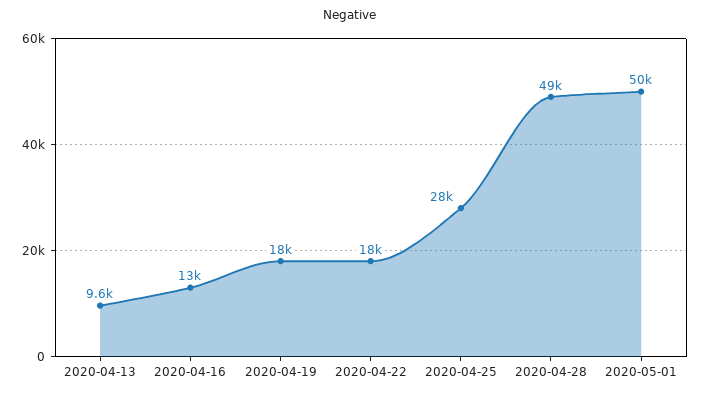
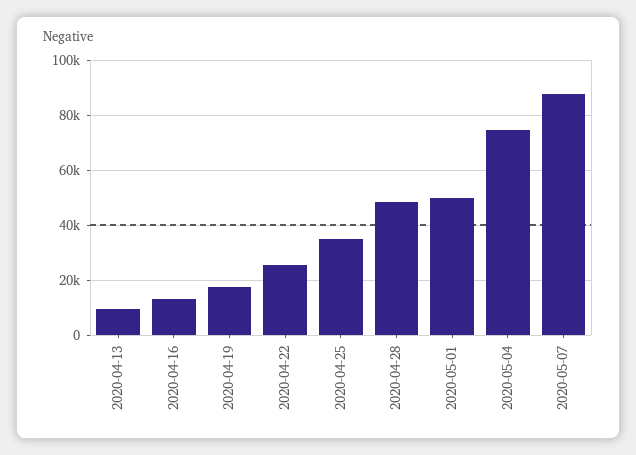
2020-04-22: 18000 -> 25000
2020-04-25: 28000 -> 35000
2020-05-04: none -> 75000
2020-05-07: none -> 87500

